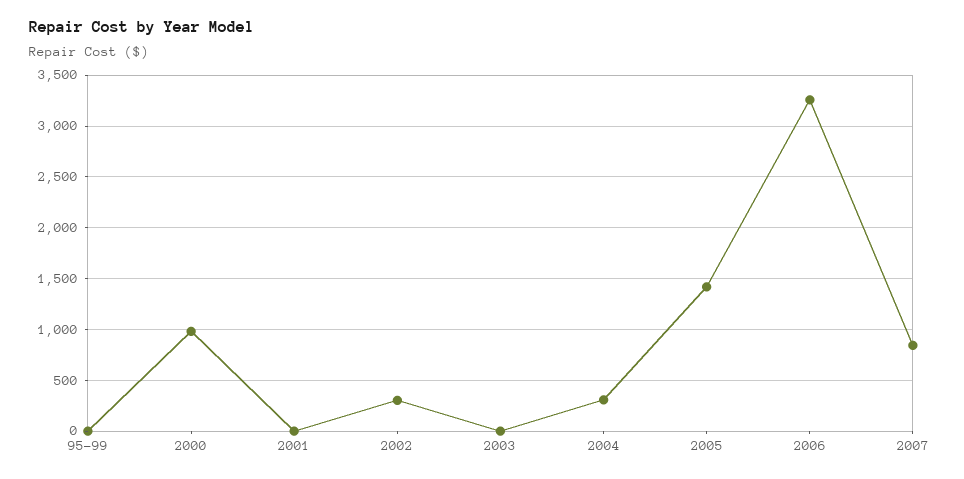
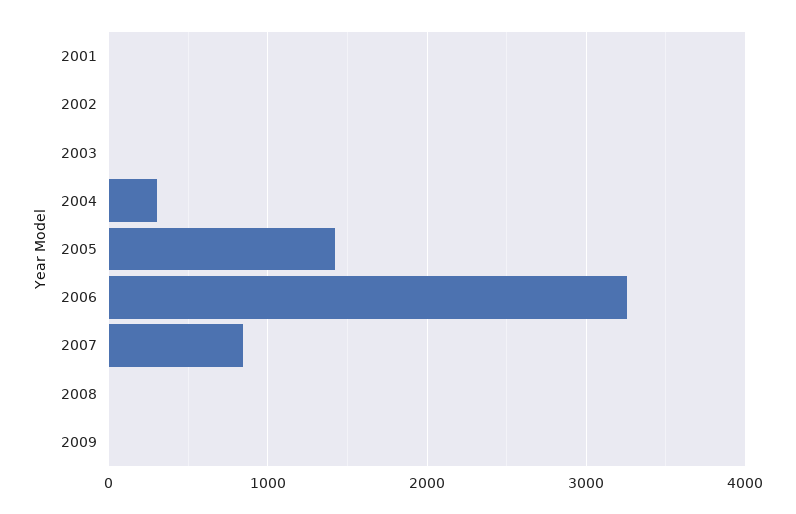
95-99: 0 -> none
2000: 1000 -> none
2002: 300 -> 0
2008: none -> 0
2009: none -> 0

